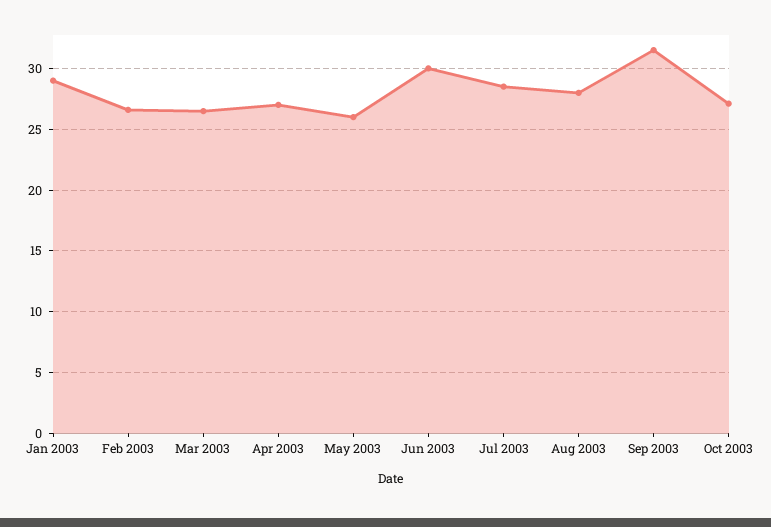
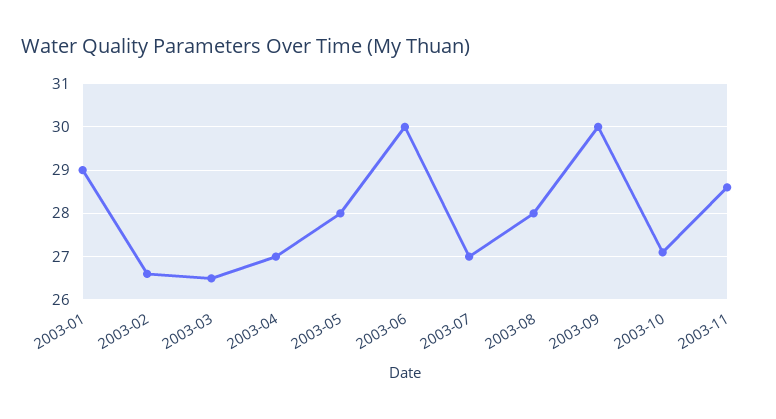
May 2003: 26 -> 28
Jul 2003: 28.5 -> 27
Sep 2003: 31.5 -> 30
2003-11: none -> 28.5

